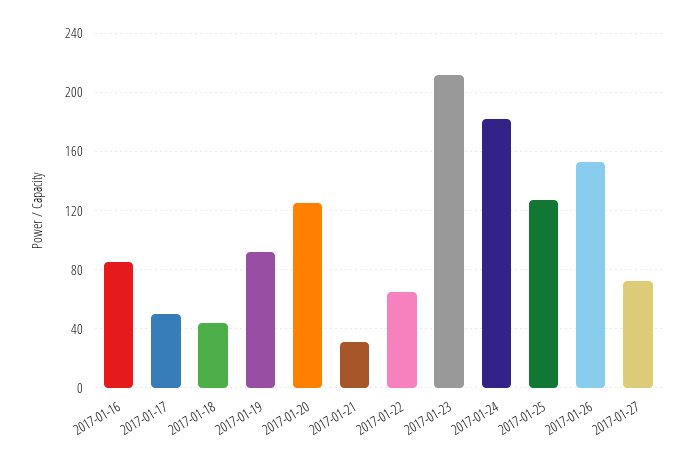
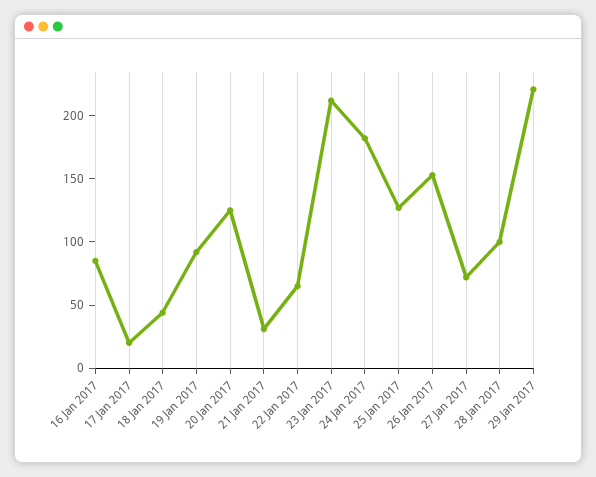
2017-01-17: 50 -> 20
28 Jan 2017: none -> 100
29 Jan 2017: none -> 220

